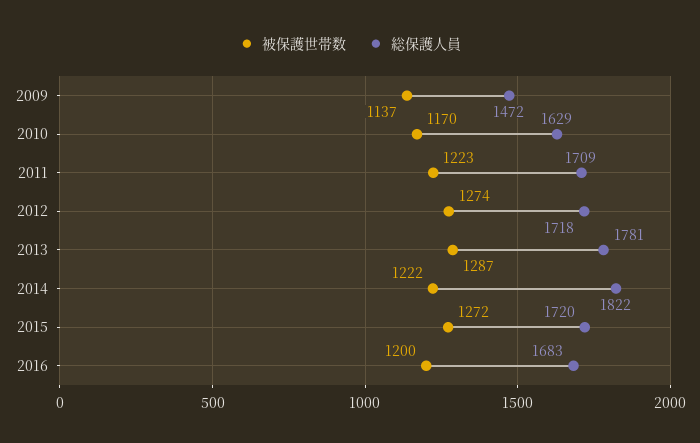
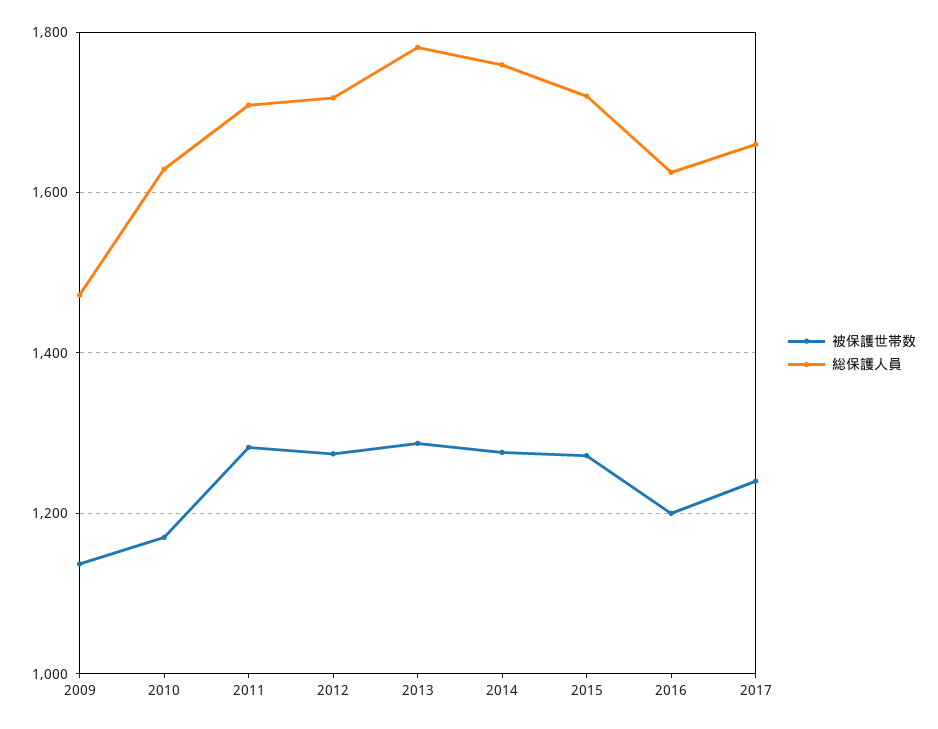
被保護世帯数, 2011: 1223 -> 1280
被保護世帯数, 2014: 1222 -> 1280
総保護人員, 2014: 1822 -> 1760
総保護人員, 2016: 1683 -> 1620
被保護世帯数, 2017: none -> 1240
総保護人員, 2017: none -> 1660

